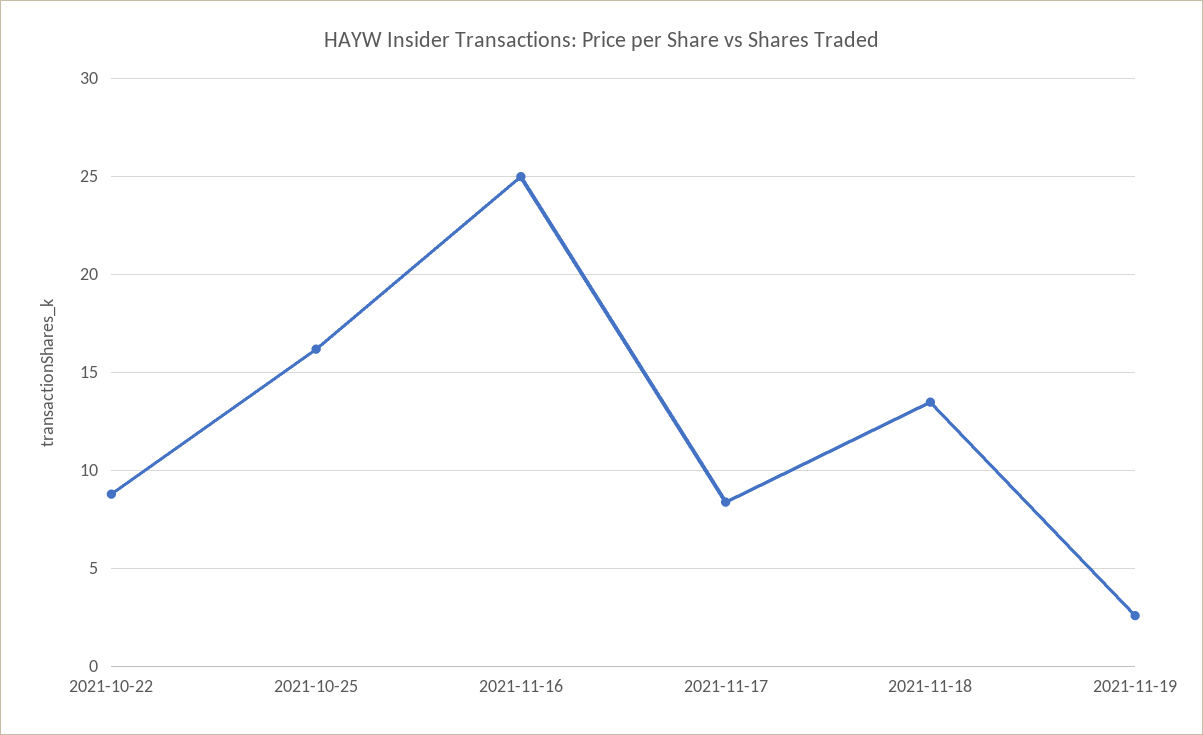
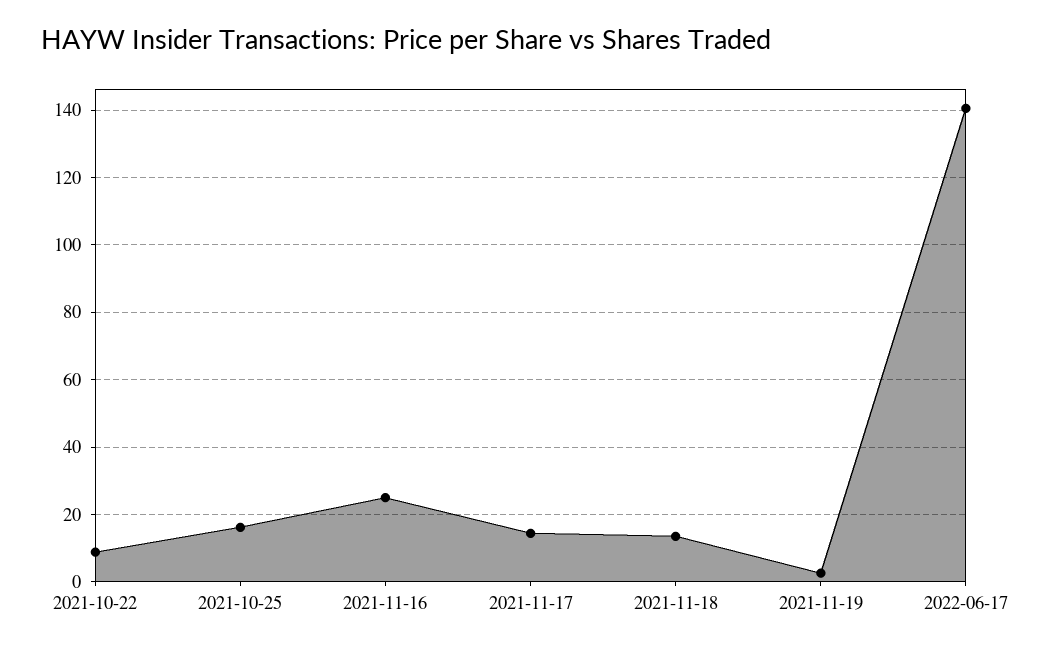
2021-11-17: 8.5 -> 14
2022-06-17: none -> 140

